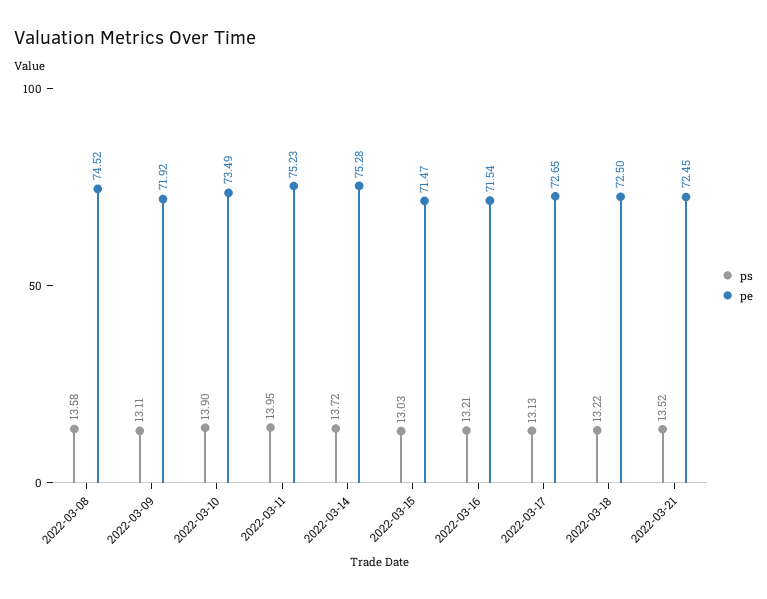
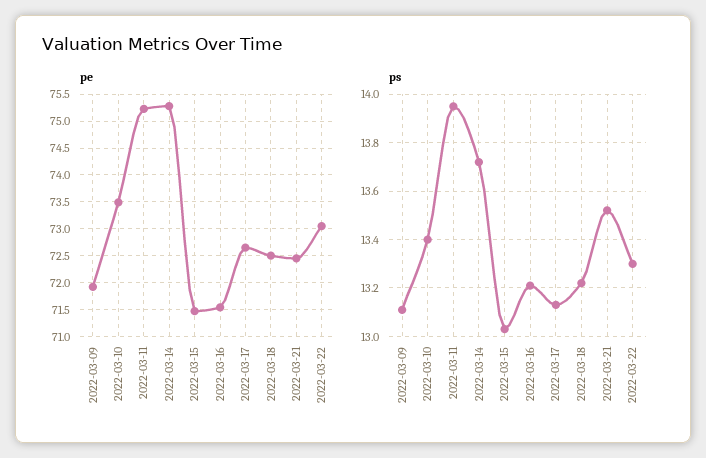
ps, 2022-03-08: 13.58 -> none
pe, 2022-03-08: 74.52 -> none
ps, 2022-03-10: 13.9 -> 13.4
pe, 2022-03-22: none -> 73
ps, 2022-03-22: none -> 13.3

